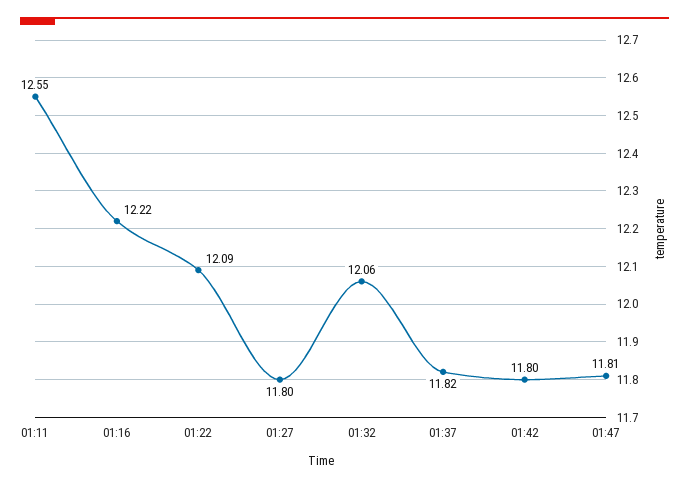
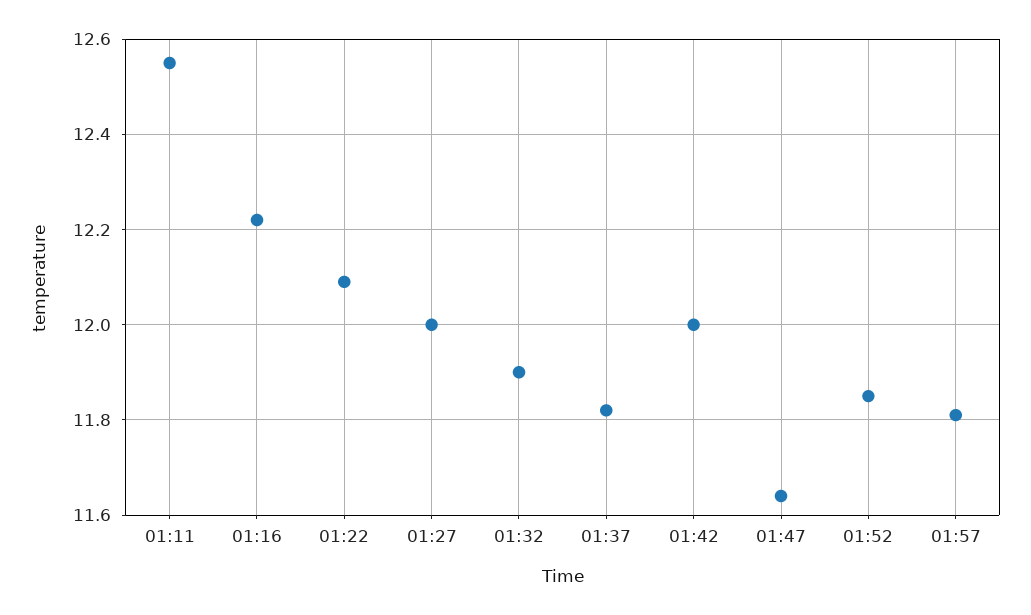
01:27: 11.8 -> 12
01:32: 12.06 -> 11.9
01:42: 11.8 -> 12
01:47: 11.81 -> 11.65
01:52: none -> 11.85
01:57: none -> 11.8

